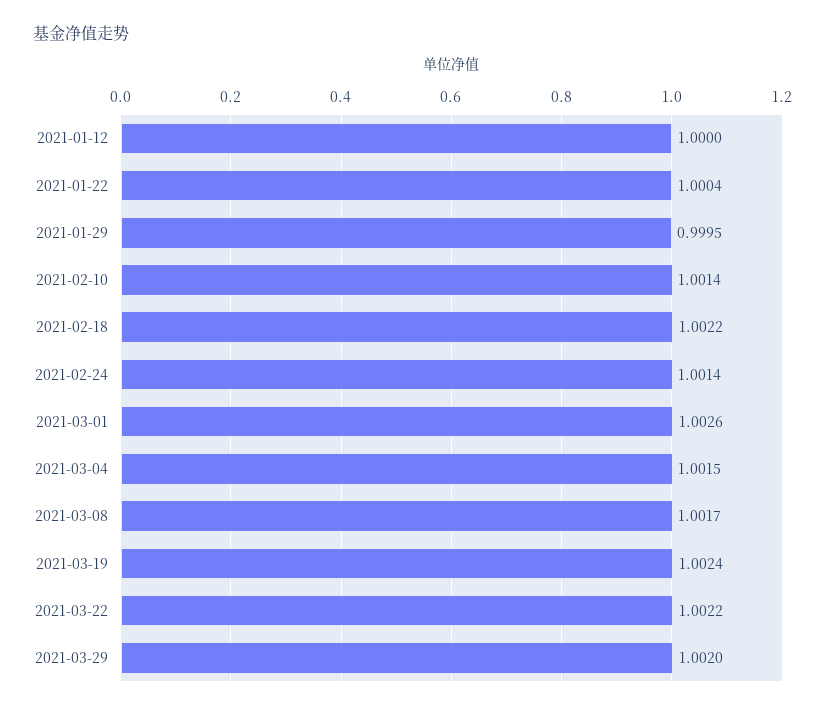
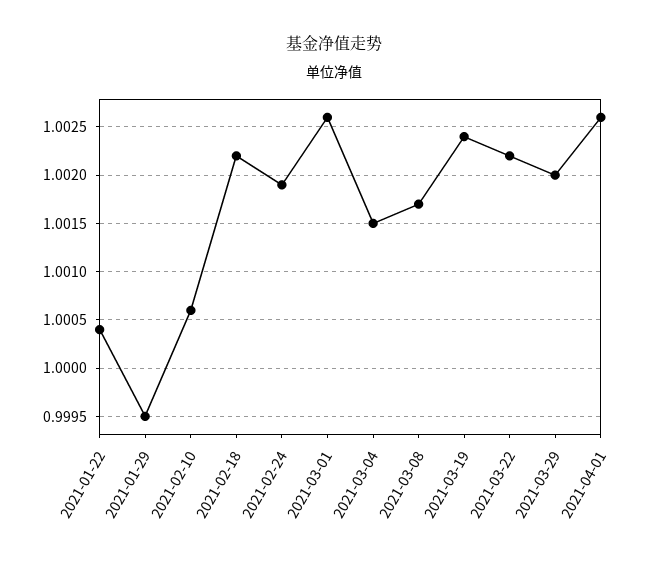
2021-01-12: 1 -> none
2021-02-10: 1.0014 -> 1.0006
2021-02-24: 1.0014 -> 1.0019
2021-04-01: none -> 1.0026

